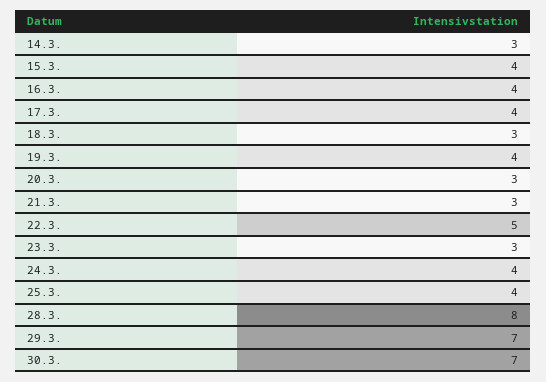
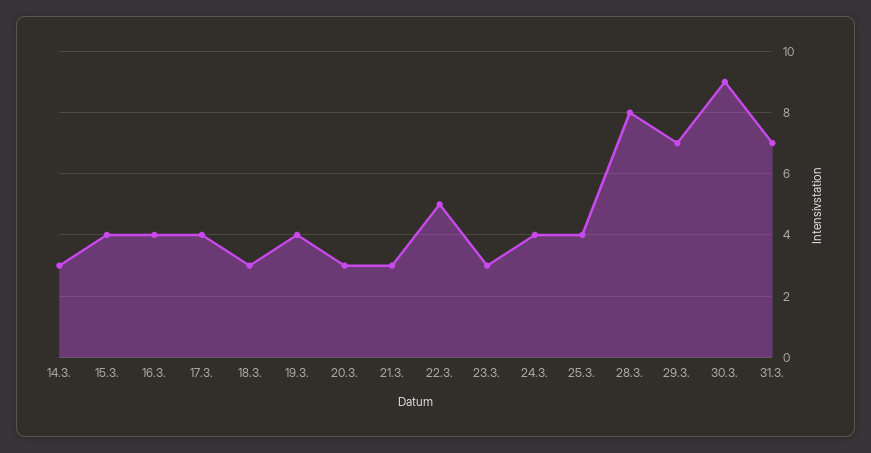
30.3.: 7 -> 9
31.3.: none -> 7

